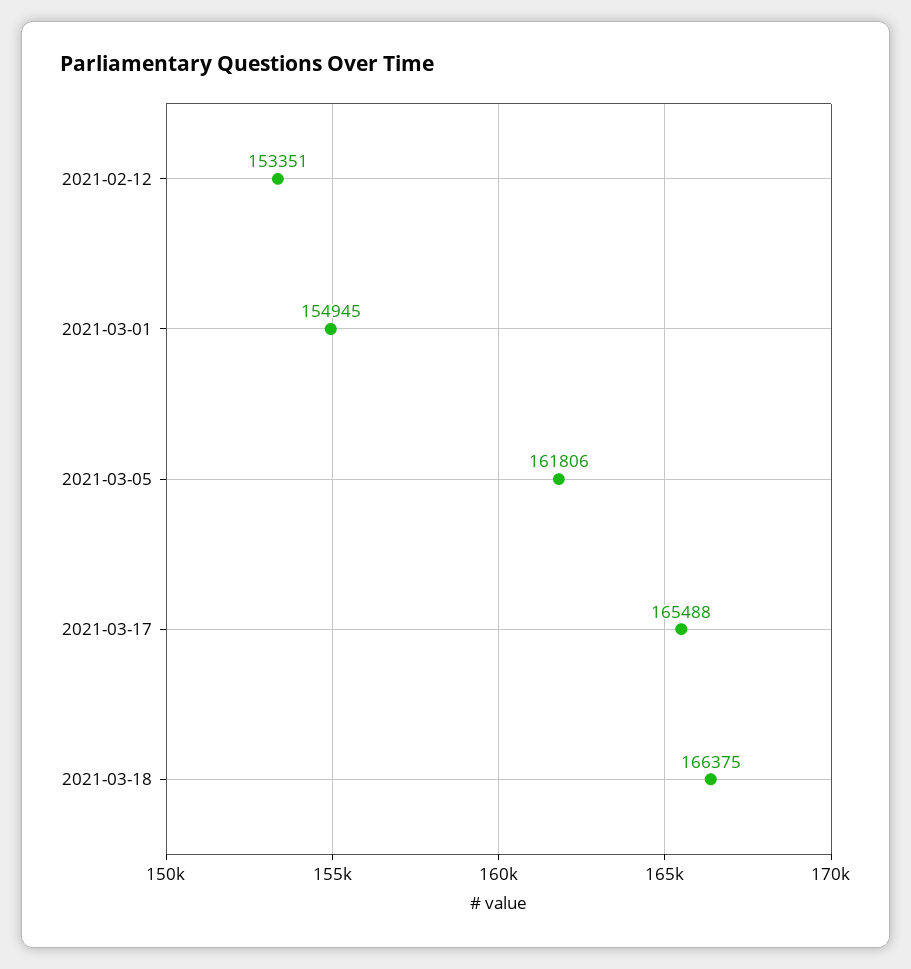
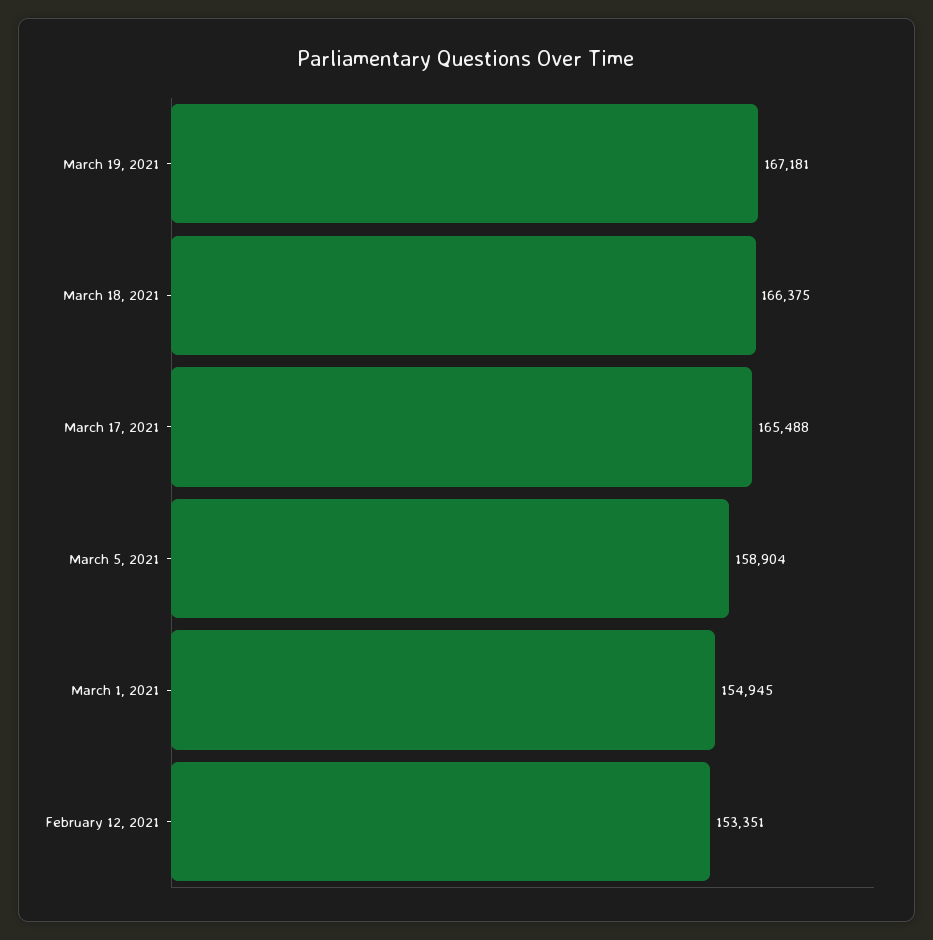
2021-03-05: 161806 -> 158904
March 19, 2021: none -> 167181

